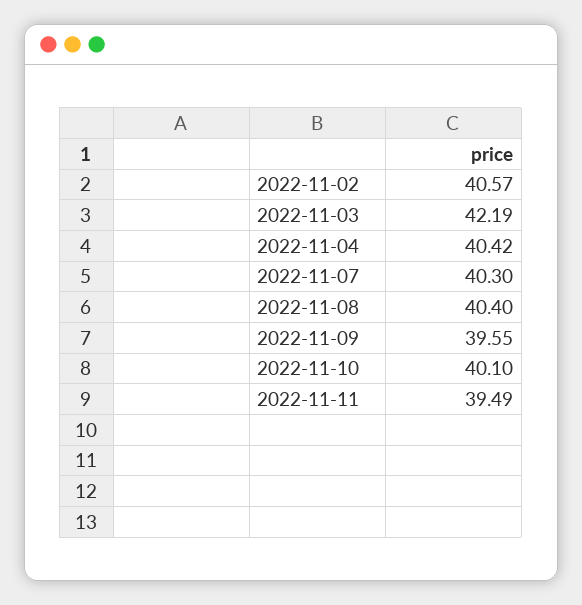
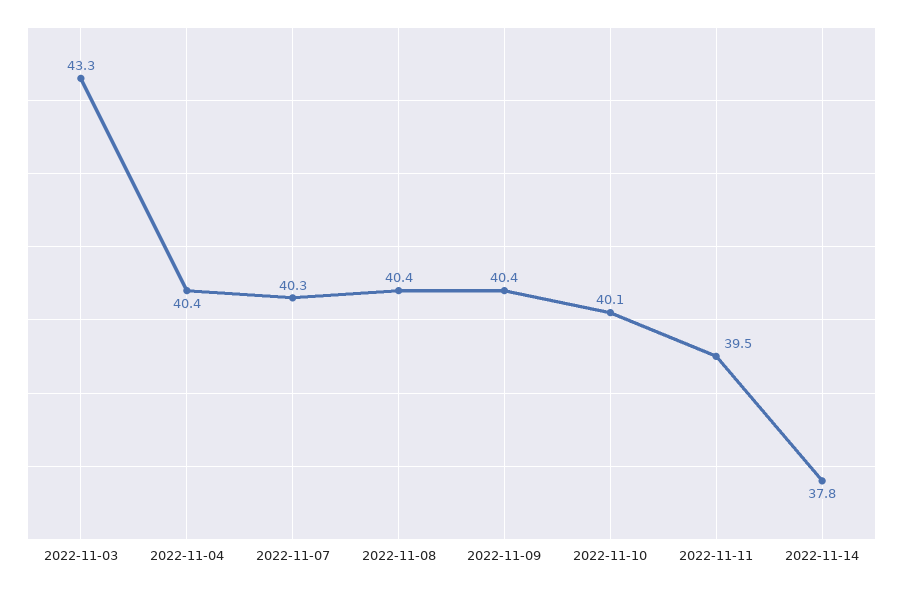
2022-11-02: 40.57 -> none
2022-11-03: 42.19 -> 43.3
2022-11-09: 39.55 -> 40.4
2022-11-14: none -> 37.8

